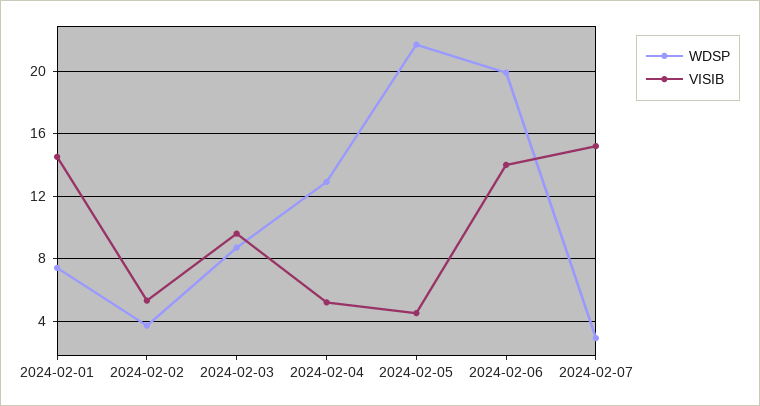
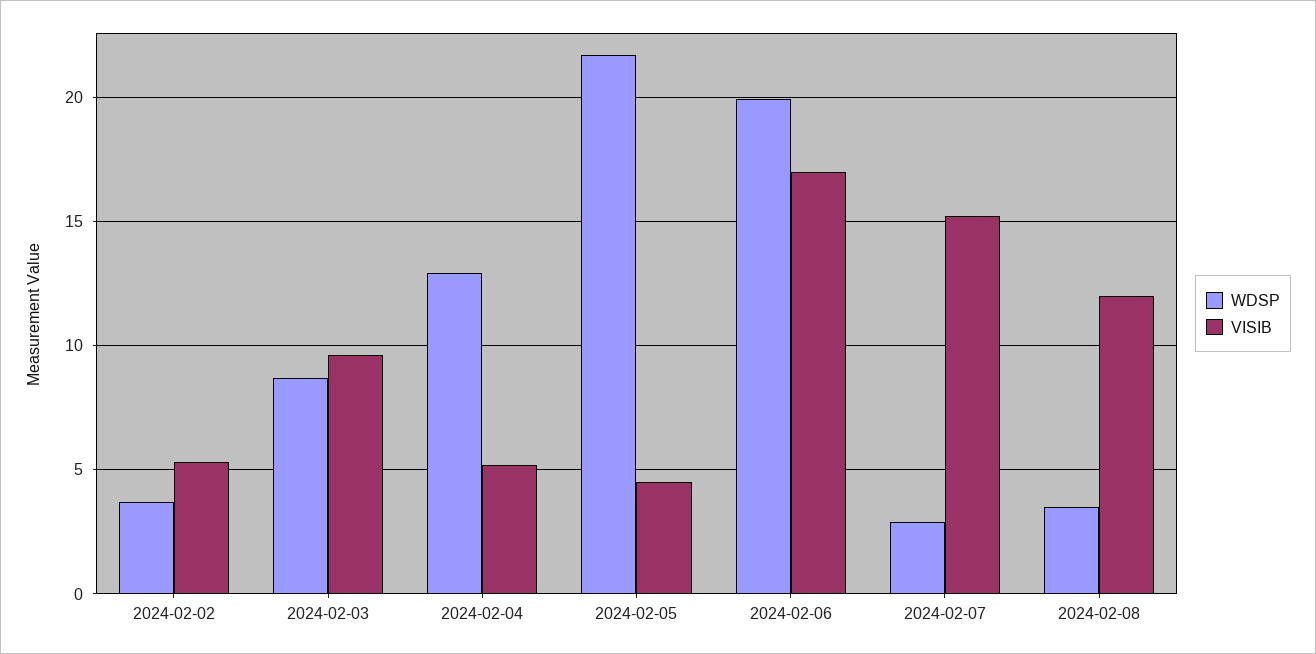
WDSP, 2024-02-01: 7.5 -> none
VISIB, 2024-02-01: 14.5 -> none
VISIB, 2024-02-06: 14 -> 17
WDSP, 2024-02-08: none -> 3.5
VISIB, 2024-02-08: none -> 12

